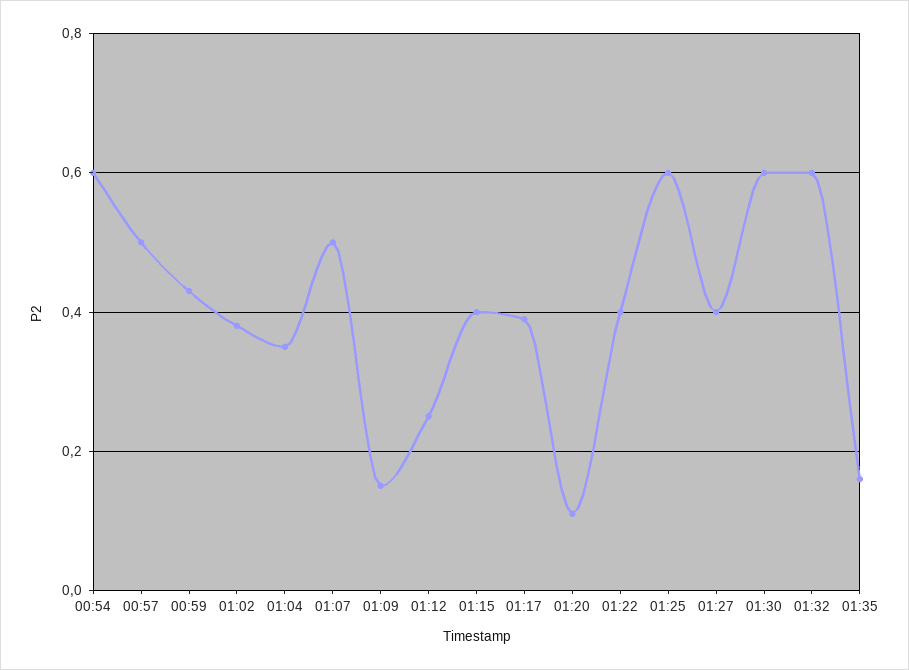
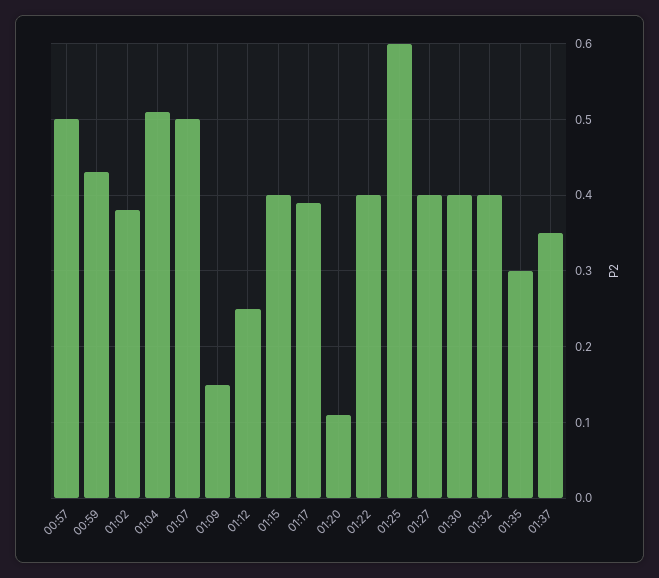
00:54: 0.6 -> none
01:04: 0.35 -> 0.51
01:30: 0.6 -> 0.4
01:32: 0.6 -> 0.4
01:35: 0.15 -> 0.3
01:37: none -> 0.35

